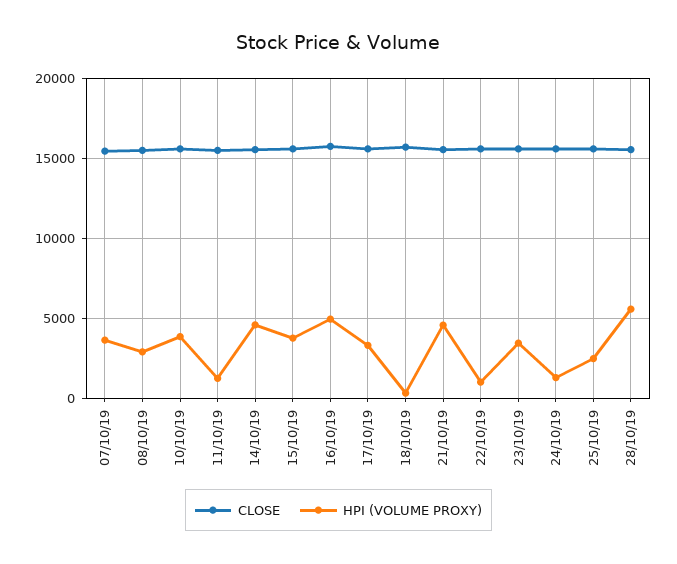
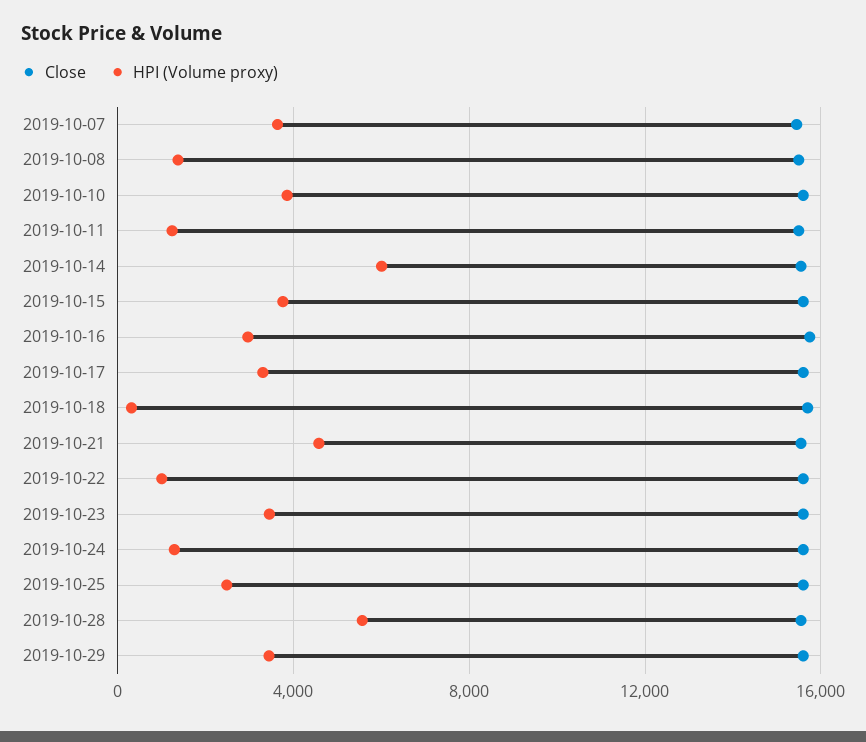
HPI (VOLUME PROXY), 08/10/19: 3000 -> 1500
HPI (VOLUME PROXY), 14/10/19: 4500 -> 6000
HPI (VOLUME PROXY), 16/10/19: 5000 -> 3000
CLOSE, 2019-10-29: none -> 15500
HPI (VOLUME PROXY), 2019-10-29: none -> 3500

